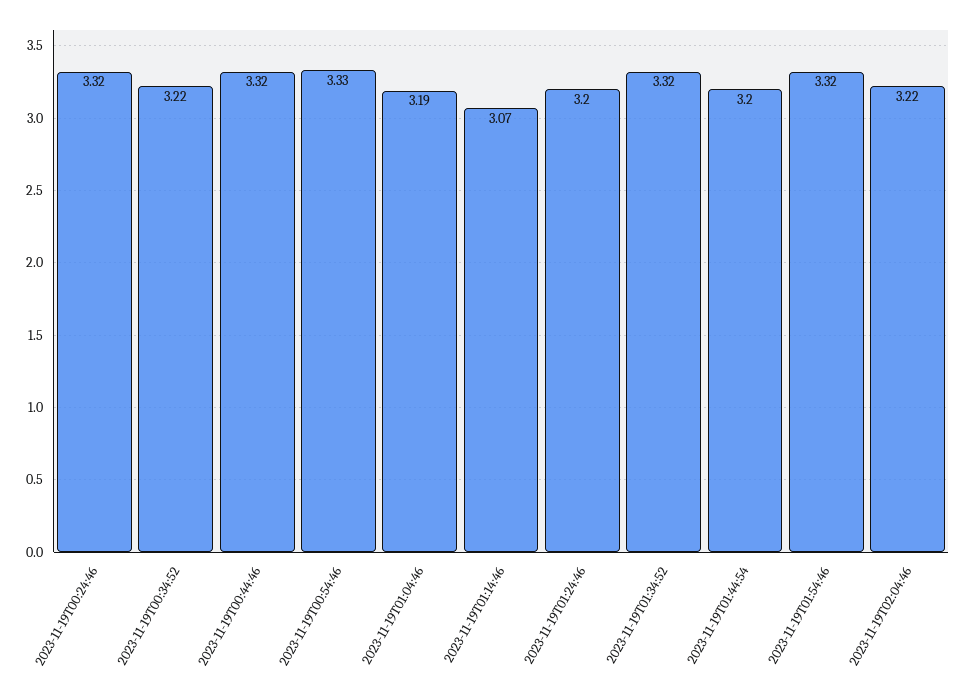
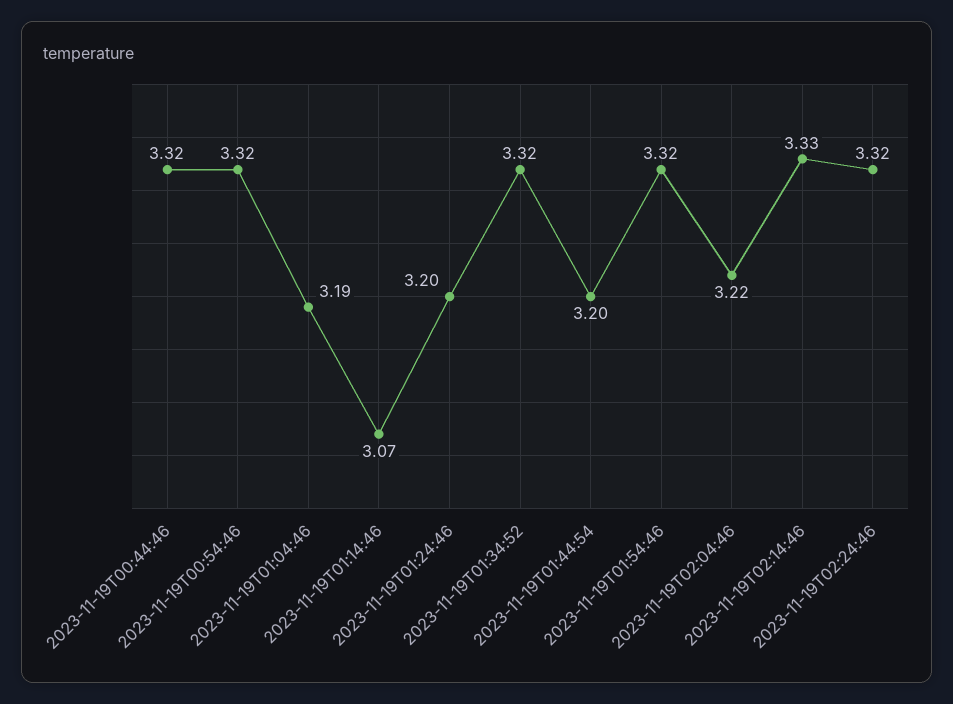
2023-11-19T00:24:46: 3.32 -> none
2023-11-19T00:34:52: 3.22 -> none
2023-11-19T00:54:46: 3.33 -> 3.32
2023-11-19T02:14:46: none -> 3.33
2023-11-19T02:24:46: none -> 3.32

